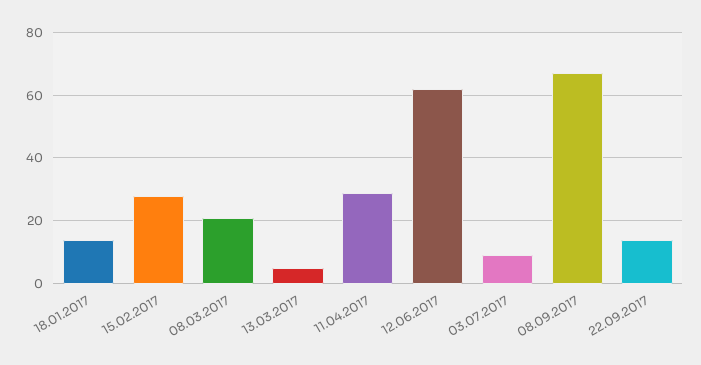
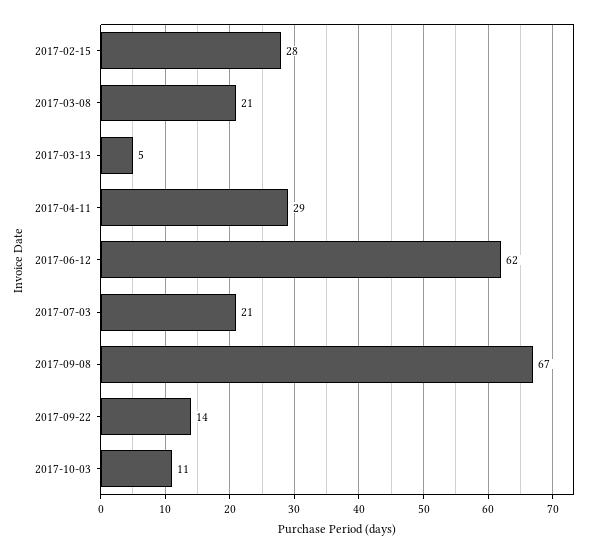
18.01.2017: 15 -> none
03.07.2017: 10 -> 21
2017-10-03: none -> 11

